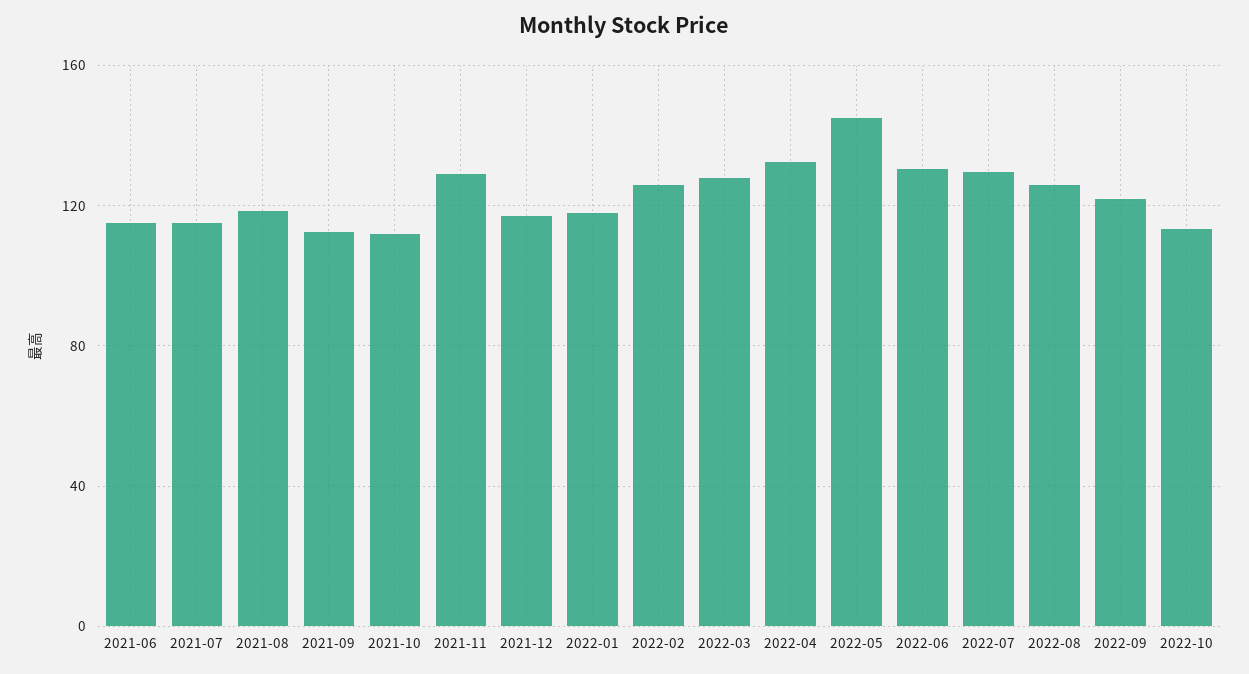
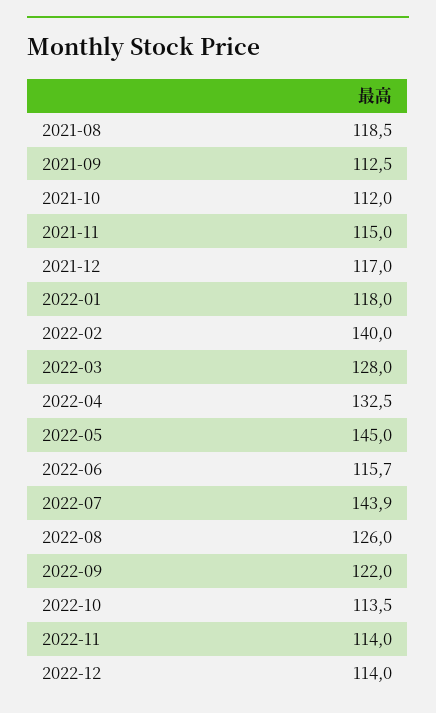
2021-06: 115 -> none
2021-07: 115 -> none
2021-11: 130 -> 115
2022-02: 125 -> 140
2022-06: 130 -> 115.7
2022-07: 130 -> 143.9
2022-11: none -> 114
2022-12: none -> 114

